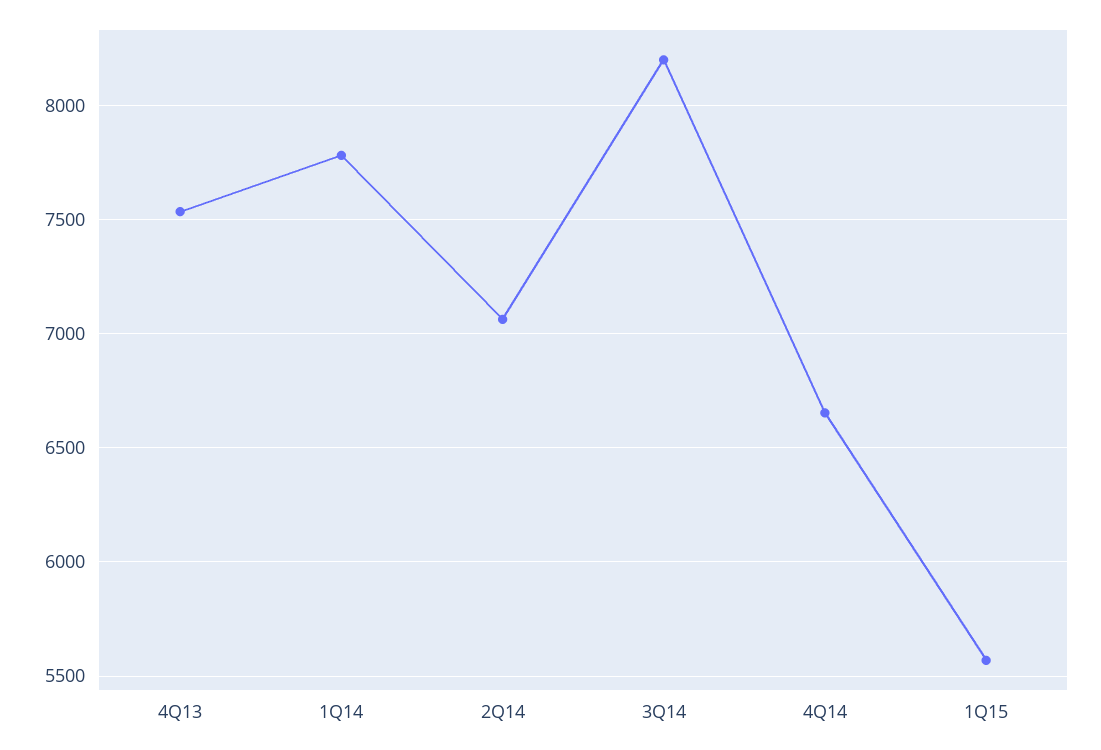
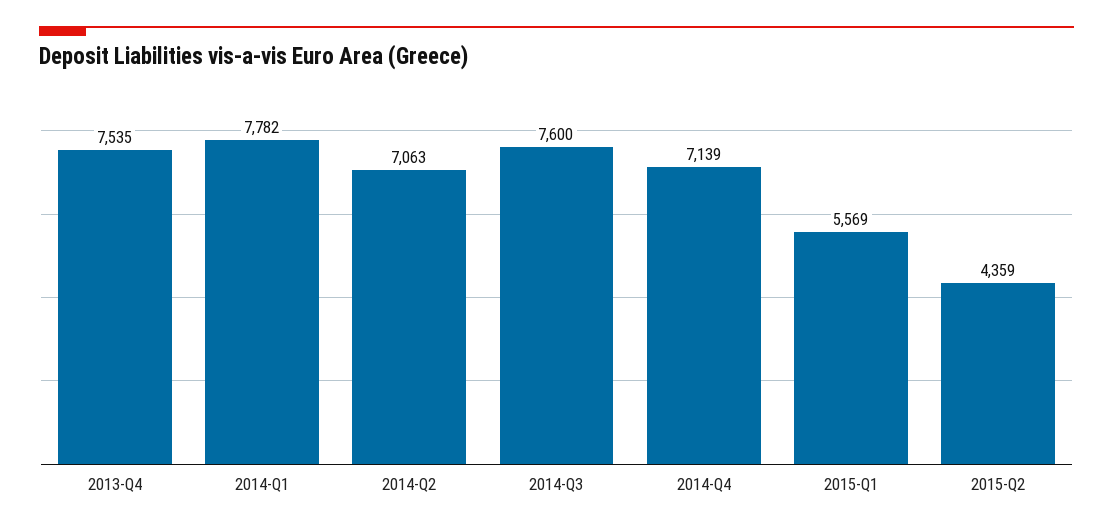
3Q14: 8200 -> 7600
4Q14: 6650 -> 7139
2015-Q2: none -> 4359

